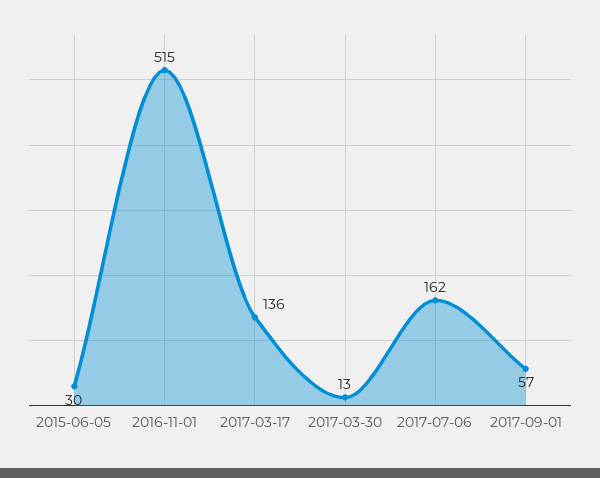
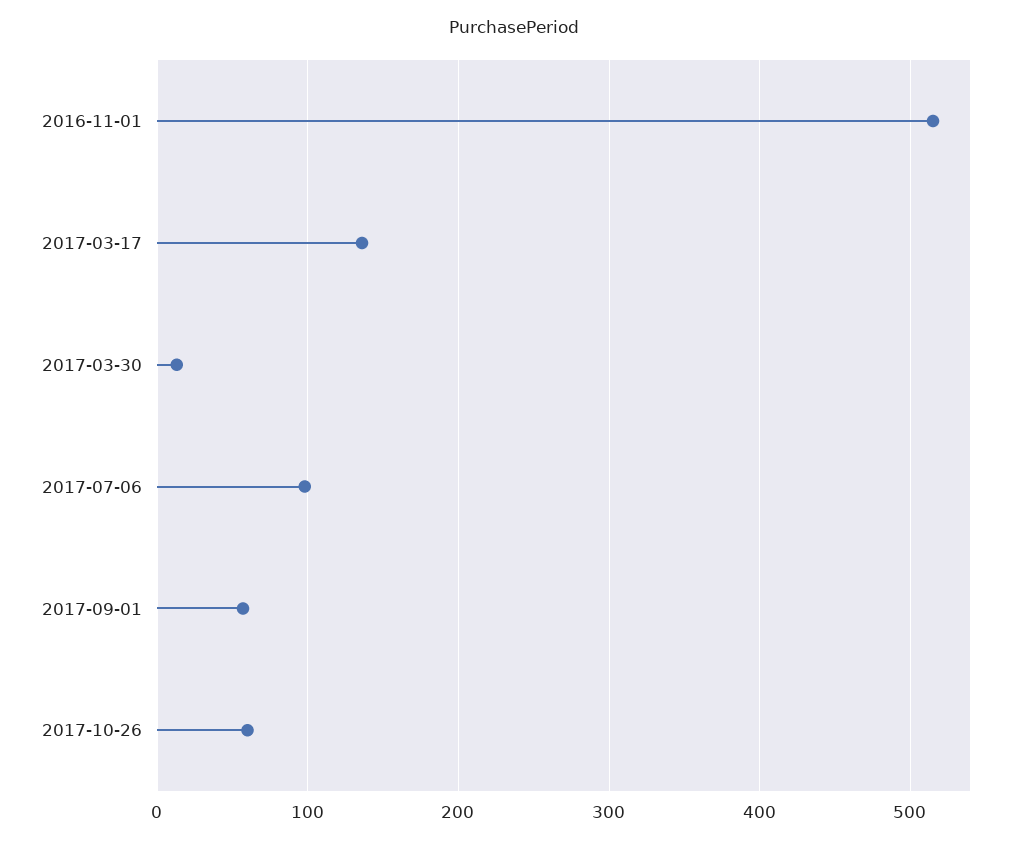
2015-06-05: 30 -> none
2017-07-06: 162 -> 100
2017-10-26: none -> 60

